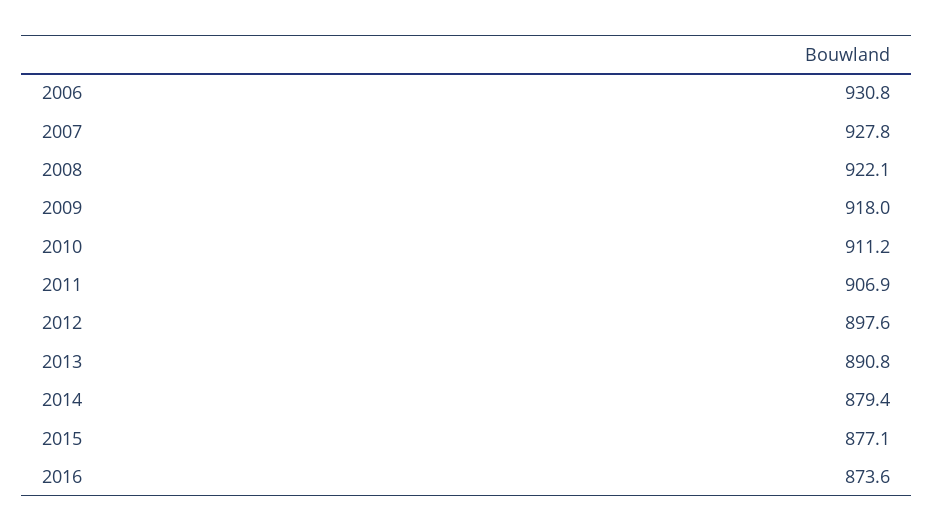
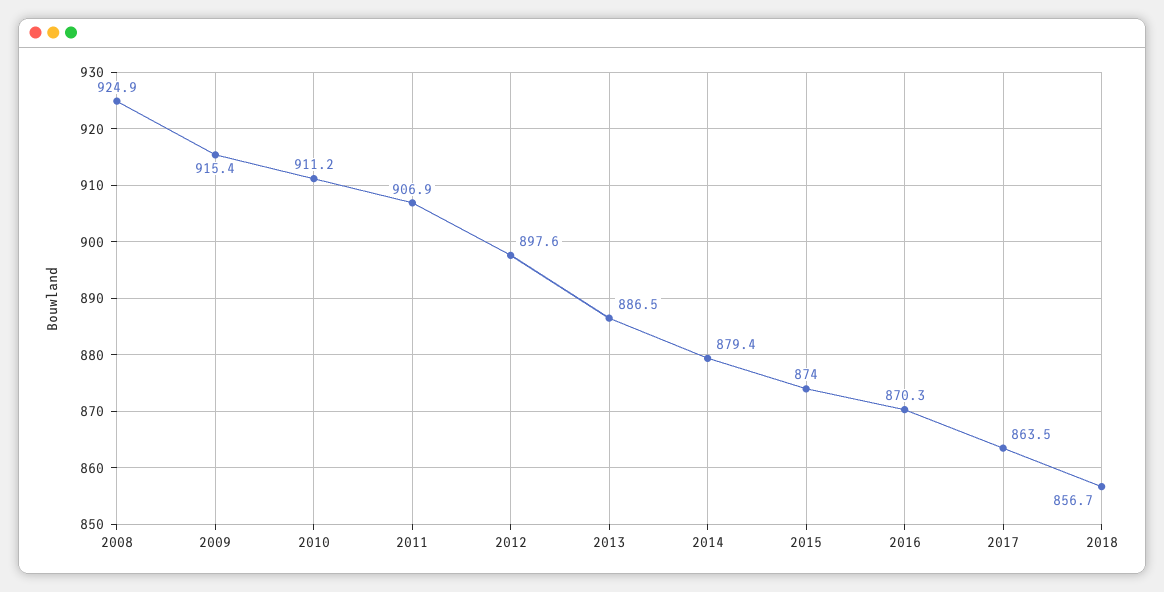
2006: 930.8 -> none
2007: 927.8 -> none
2008: 922.1 -> 924.9
2009: 918 -> 915.4
2013: 890.8 -> 886.5
2015: 877.1 -> 874
2016: 873.6 -> 870.3
2017: none -> 863.5
2018: none -> 856.7

